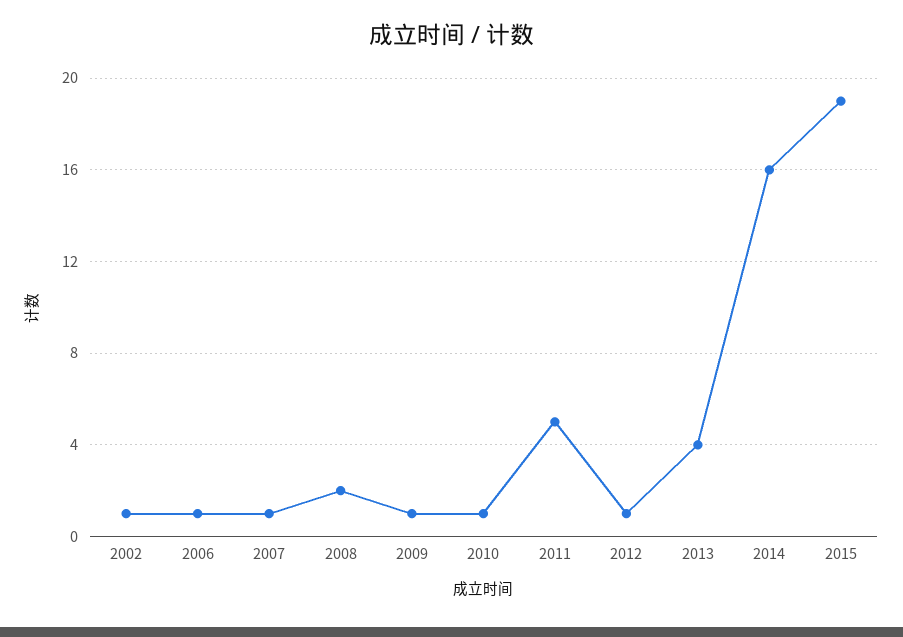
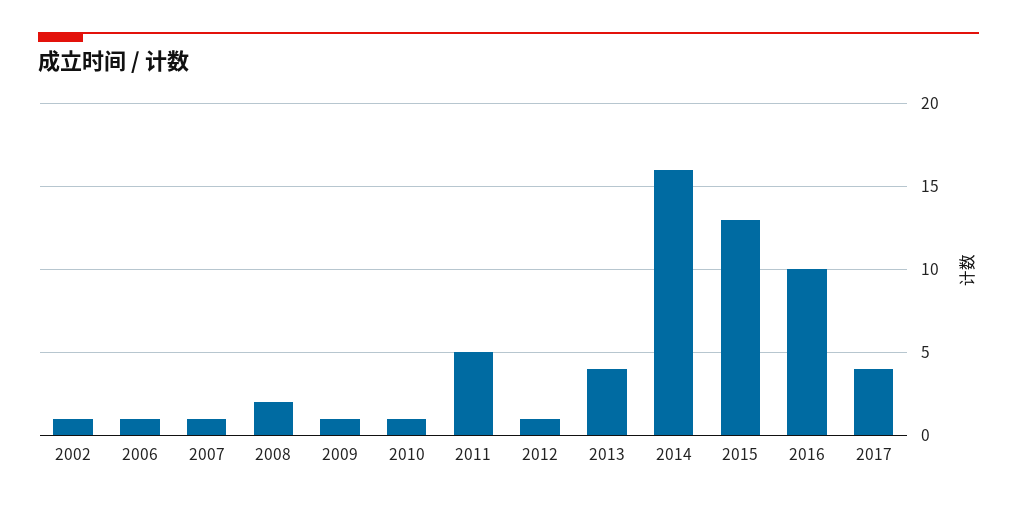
2015: 19 -> 13
2016: none -> 10
2017: none -> 4

